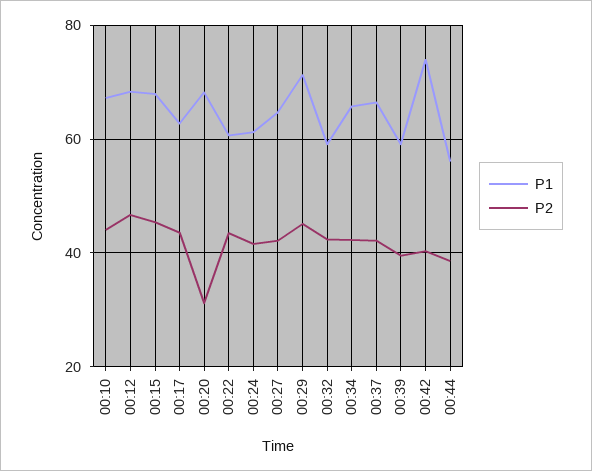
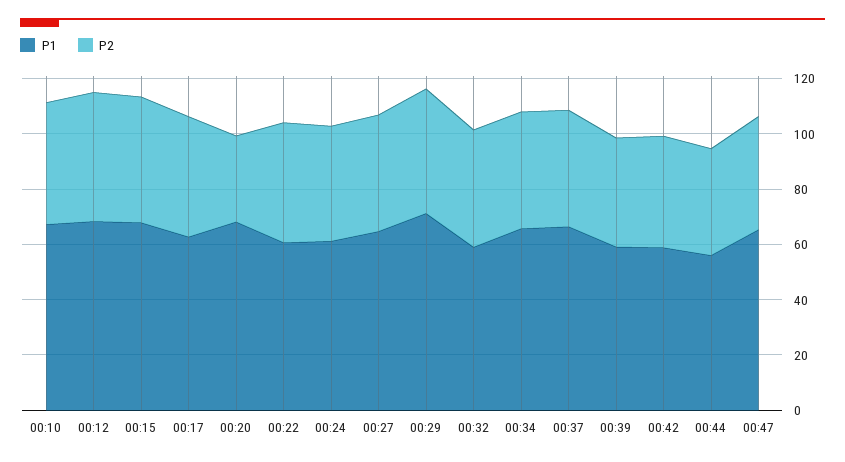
P1, 00:42: 74 -> 60
P1, 00:47: none -> 65
P2, 00:47: none -> 40

